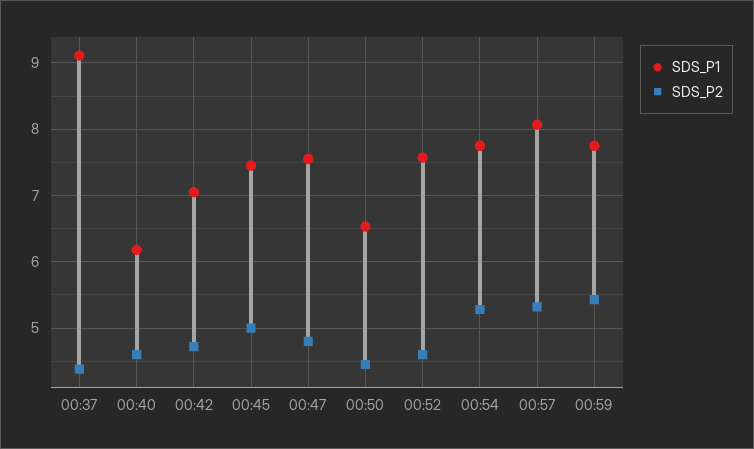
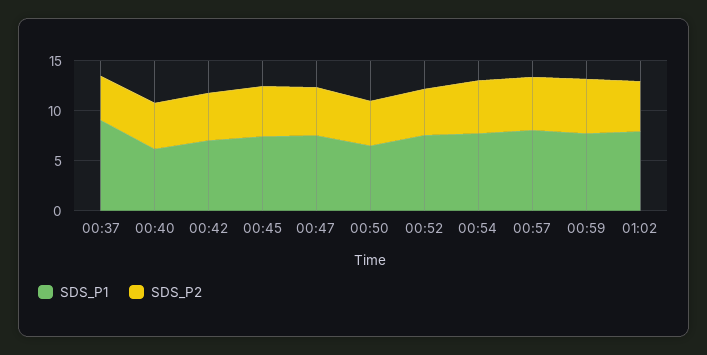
SDS_P1, 01:02: none -> 8
SDS_P2, 01:02: none -> 5

